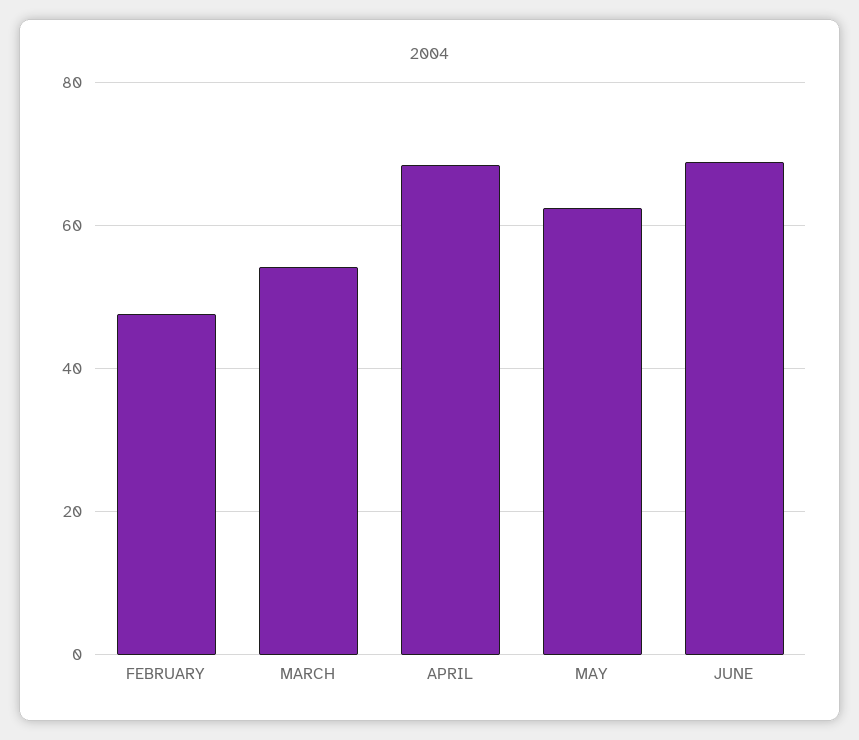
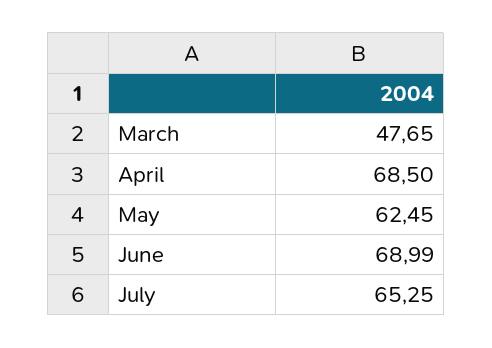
FEBRUARY: 48 -> none
MARCH: 54 -> 47.65
July: none -> 65.25

